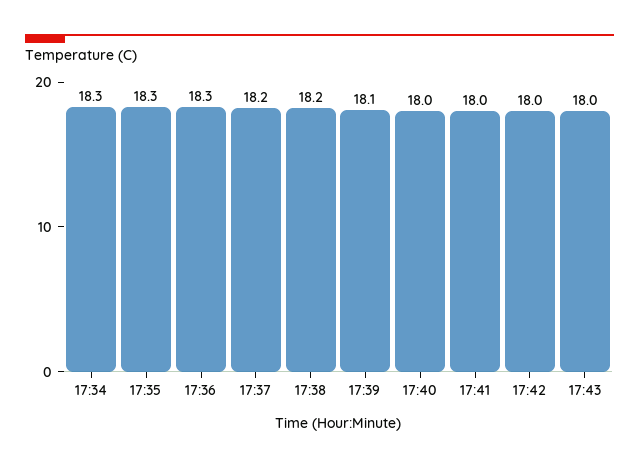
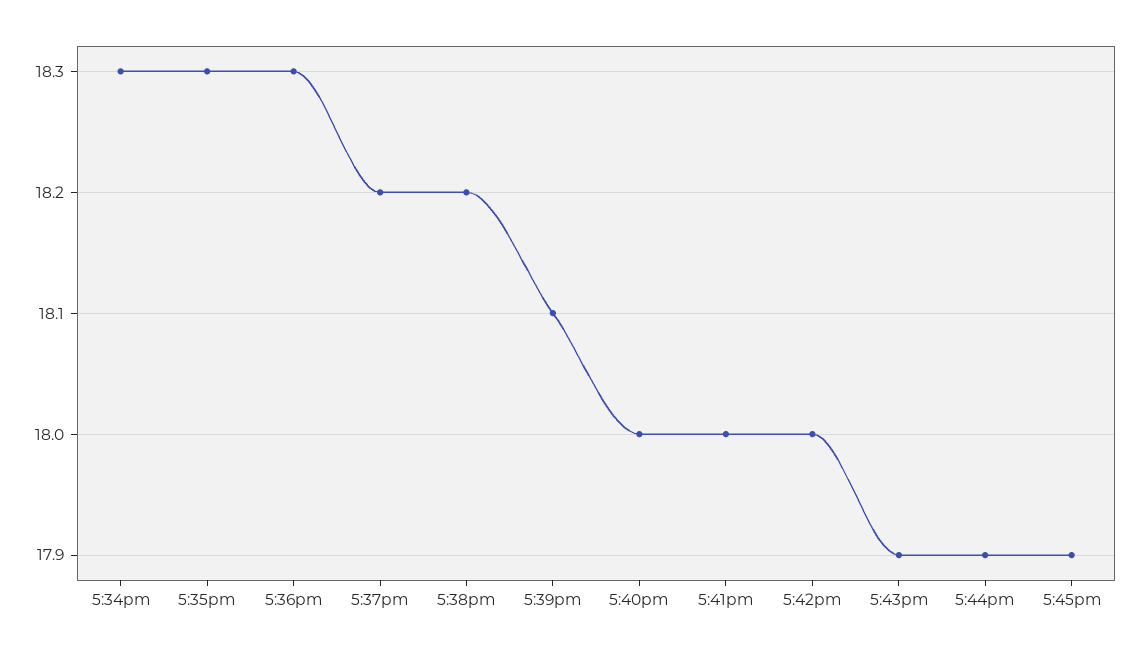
17:43: 18 -> 17.9
5:44pm: none -> 17.9
5:45pm: none -> 17.9

